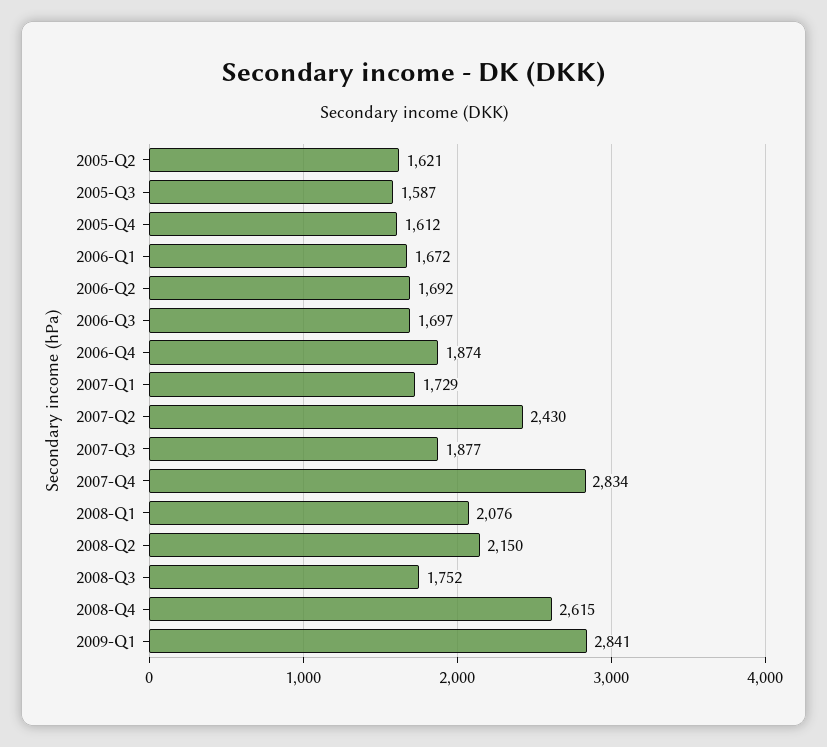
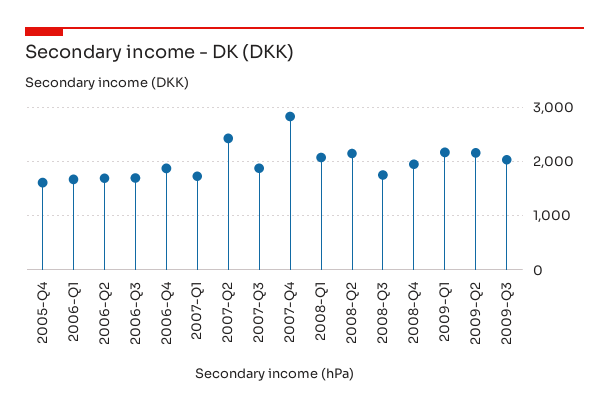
2005-Q2: 1621 -> none
2005-Q3: 1587 -> none
2008-Q4: 2615 -> 2000
2009-Q1: 2841 -> 2200
2009-Q2: none -> 2200
2009-Q3: none -> 2000

